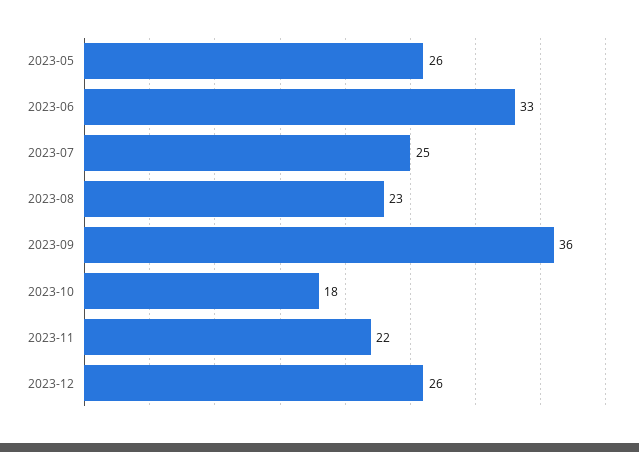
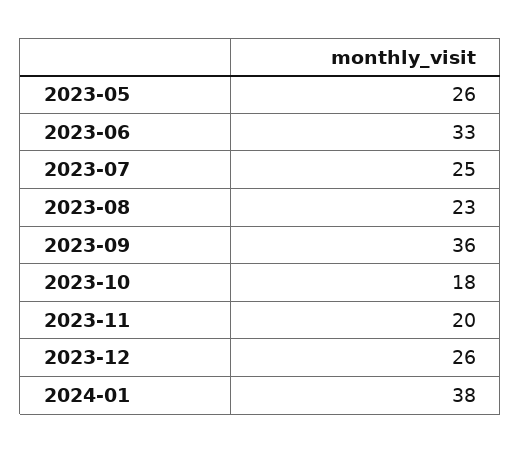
2023-11: 22 -> 20
2024-01: none -> 38

